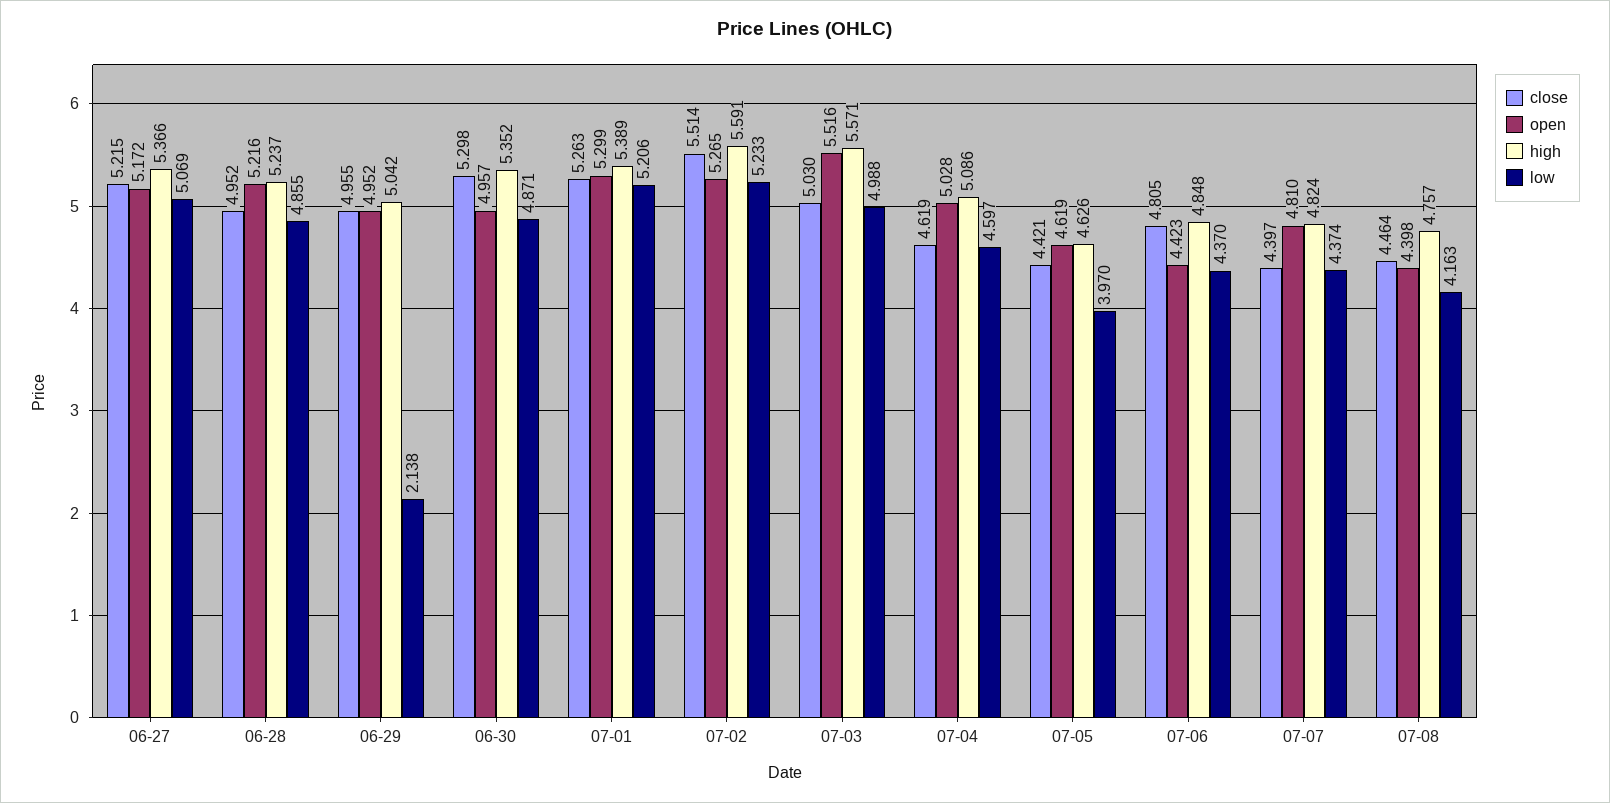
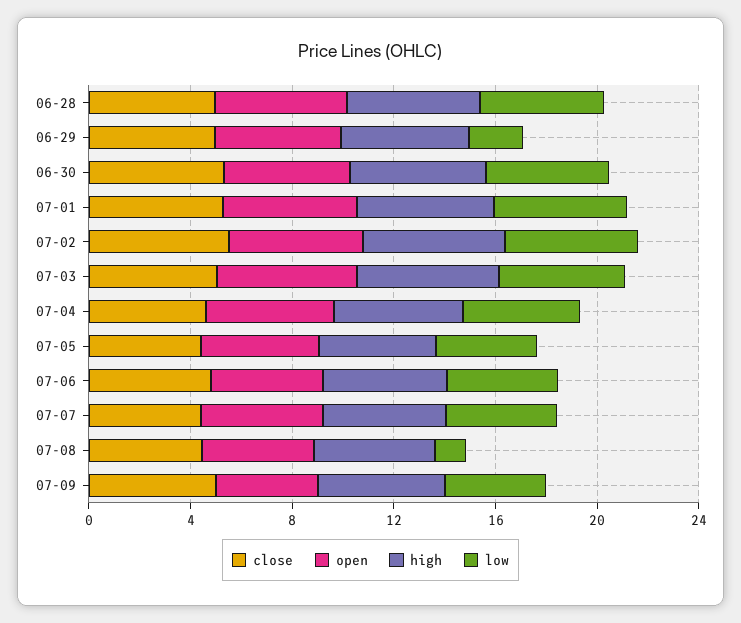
close, 06-27: 5.215 -> none
open, 06-27: 5.172 -> none
high, 06-27: 5.366 -> none
low, 06-27: 5.069 -> none
low, 07-08: 4.163 -> 1
close, 07-09: none -> 5
open, 07-09: none -> 4
high, 07-09: none -> 5
low, 07-09: none -> 4

